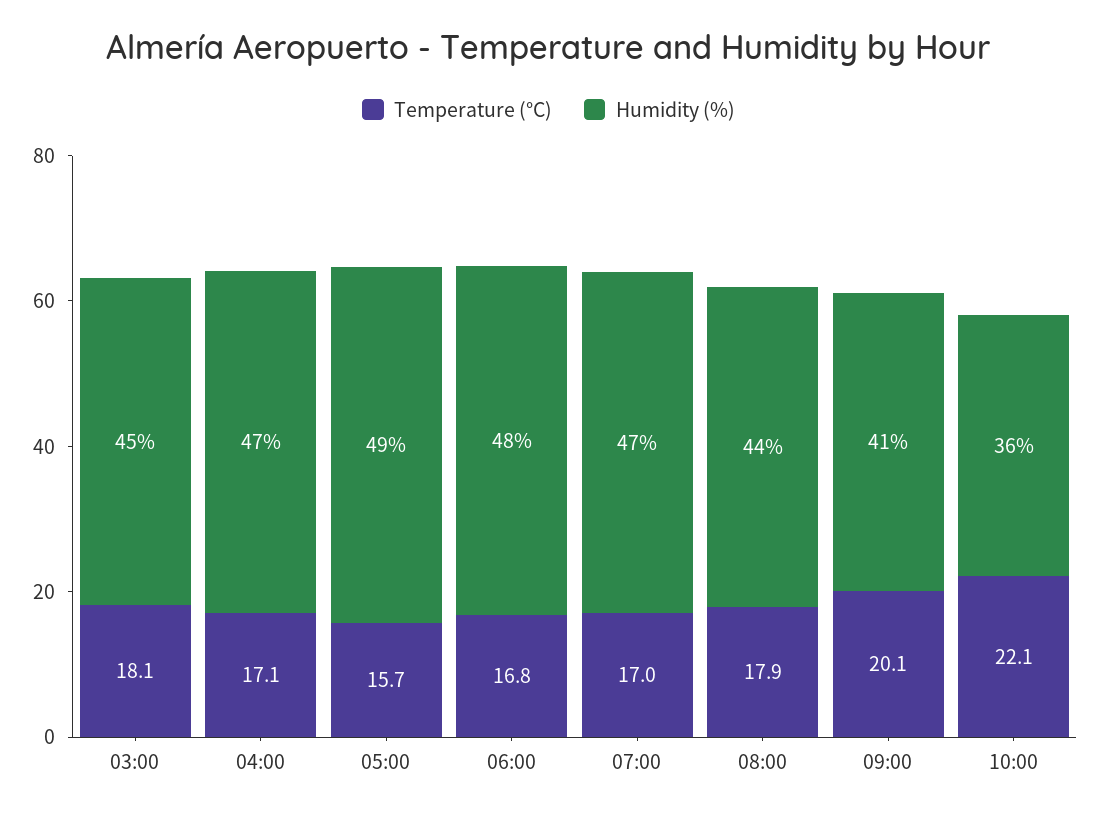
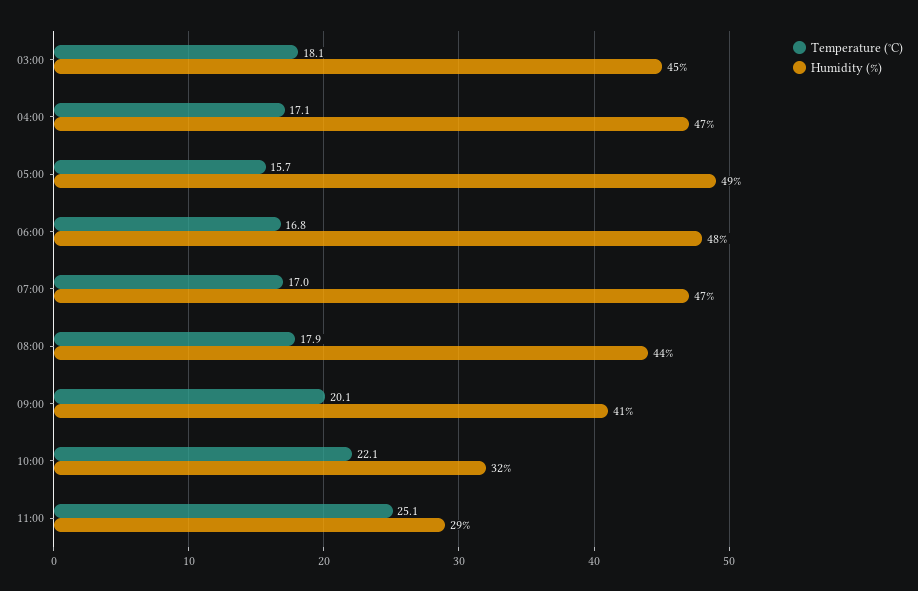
Humidity (%), 10:00: 36 -> 32
Temperature (°C), 11:00: none -> 25.1
Humidity (%), 11:00: none -> 29

